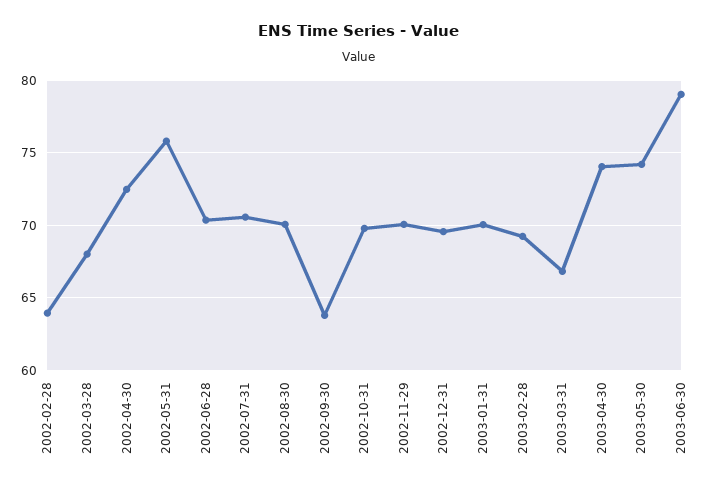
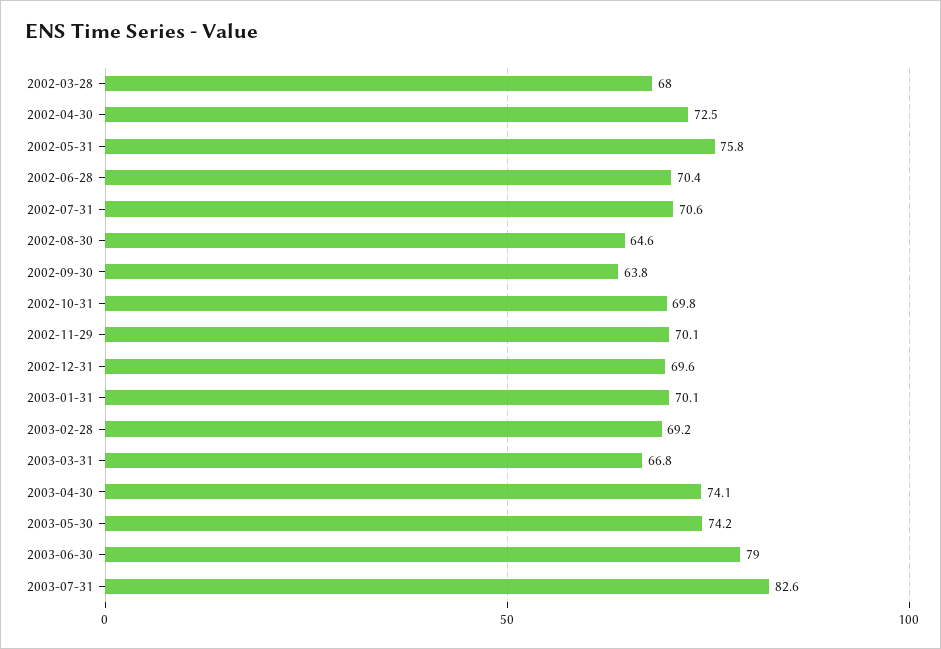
2002-02-28: 64 -> none
2002-08-30: 70 -> 64.6
2003-07-31: none -> 82.6

